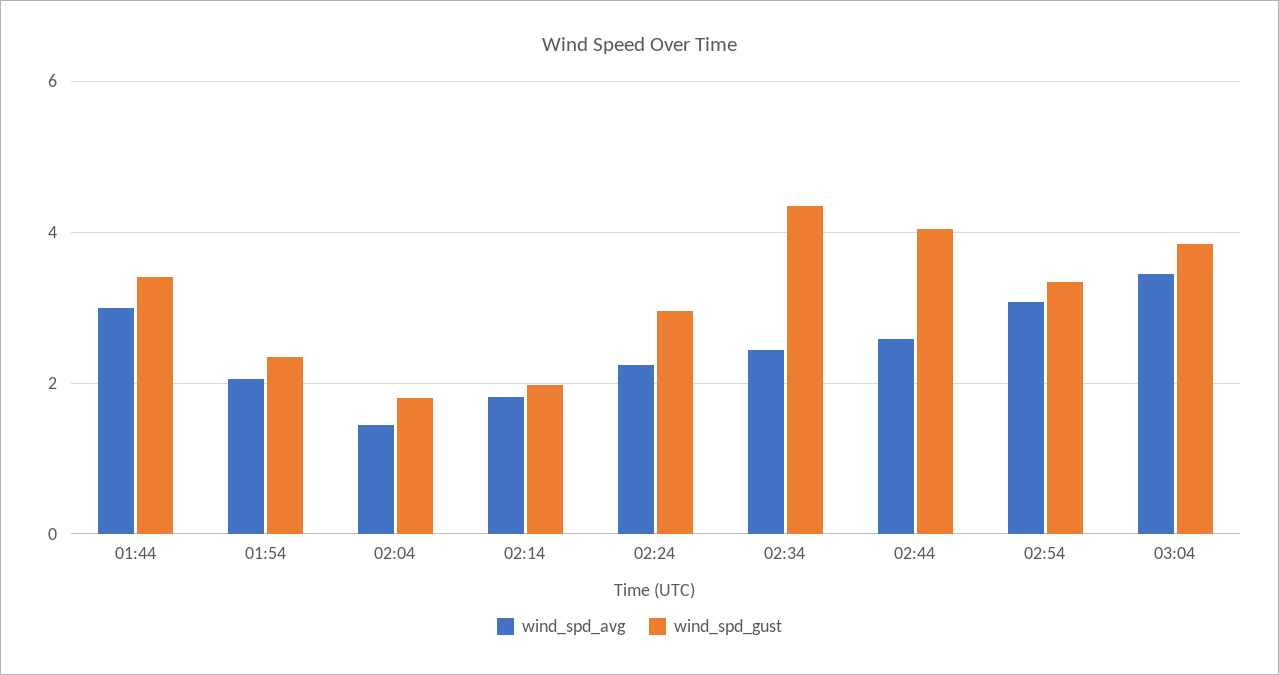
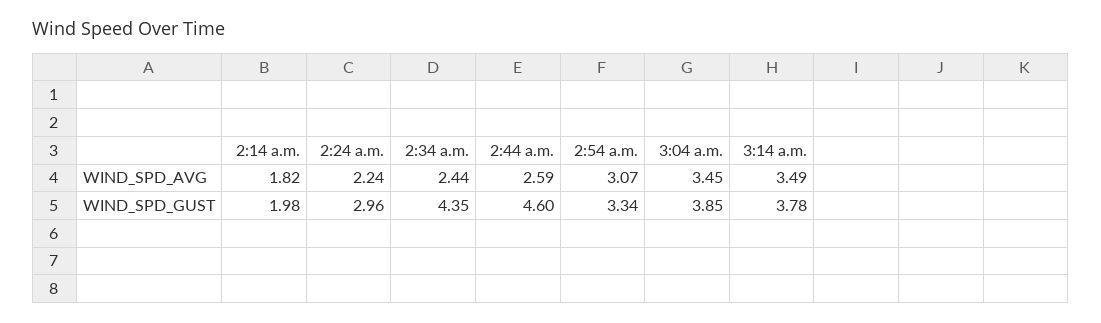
wind_spd_avg, 01:44: 3 -> none
wind_spd_gust, 01:44: 3.4 -> none
wind_spd_avg, 01:54: 2 -> none
wind_spd_gust, 01:54: 2.4 -> none
wind_spd_avg, 02:04: 1.4 -> none
wind_spd_gust, 02:04: 1.8 -> none
wind_spd_gust, 02:44: 4 -> 4.6
wind_spd_avg, 3:14 a.m.: none -> 3.49
wind_spd_gust, 3:14 a.m.: none -> 3.78

